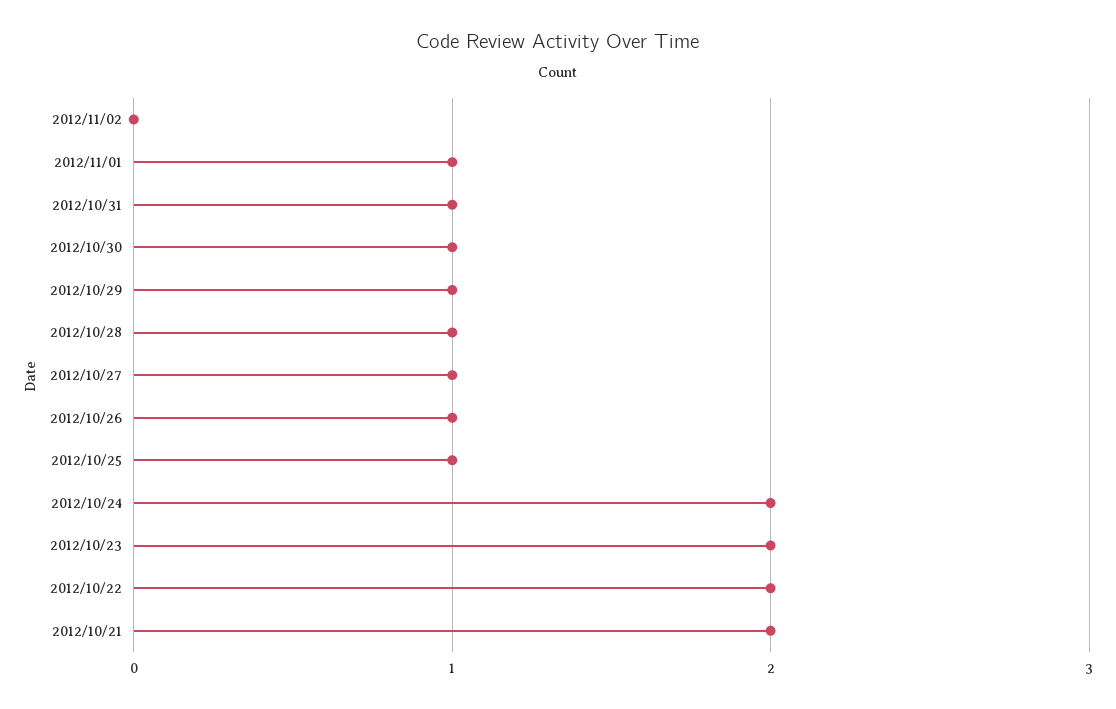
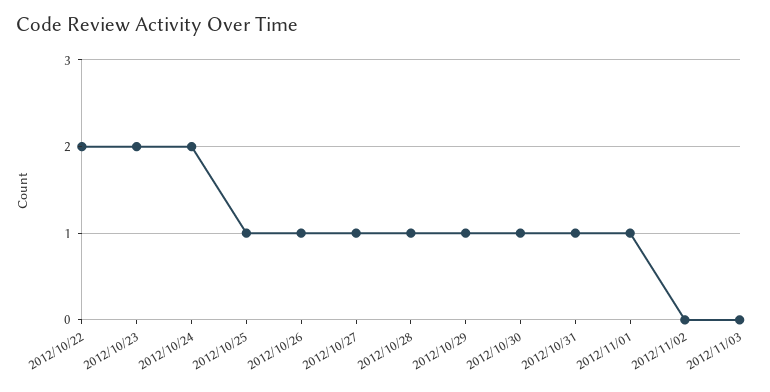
2012/10/21: 2 -> none
2012/11/03: none -> 0

